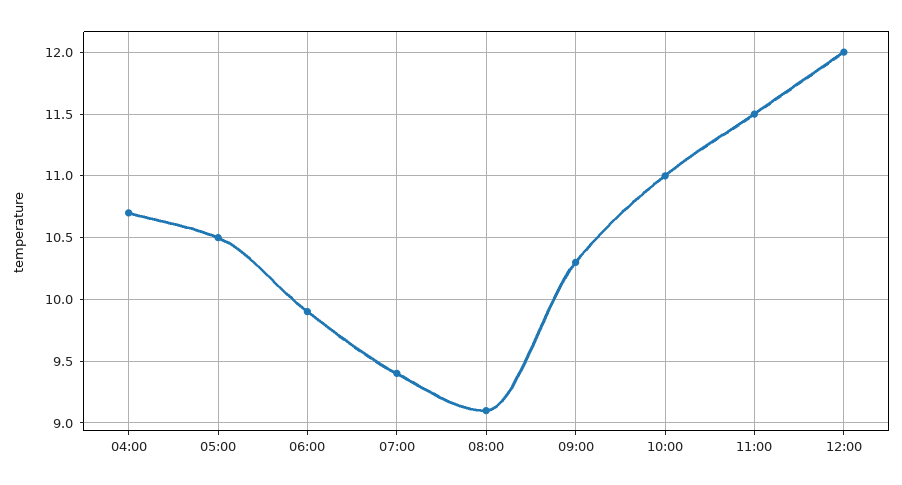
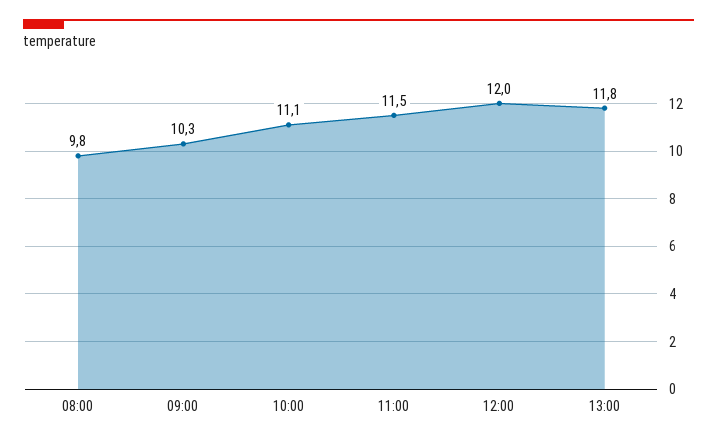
04:00: 10.7 -> none
05:00: 10.5 -> none
06:00: 9.9 -> none
07:00: 9.4 -> none
08:00: 9.1 -> 9.8
10:00: 11 -> 11.1
13:00: none -> 11.8

